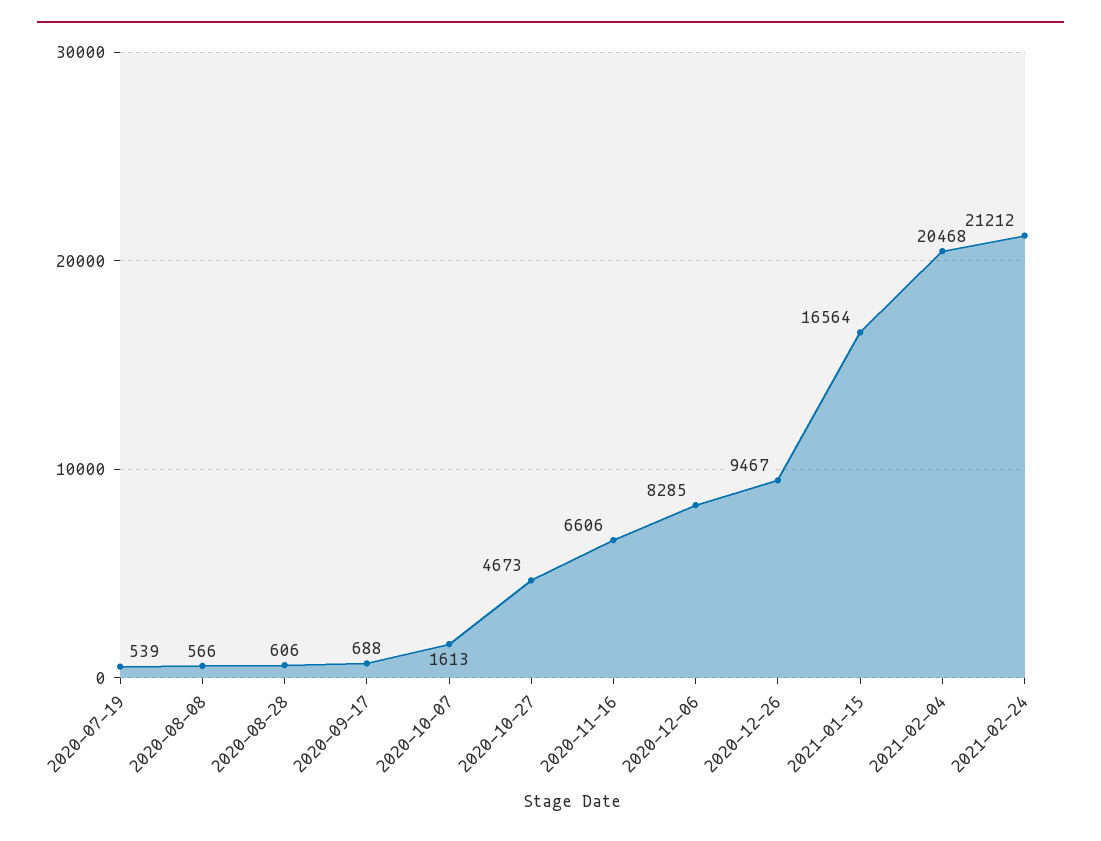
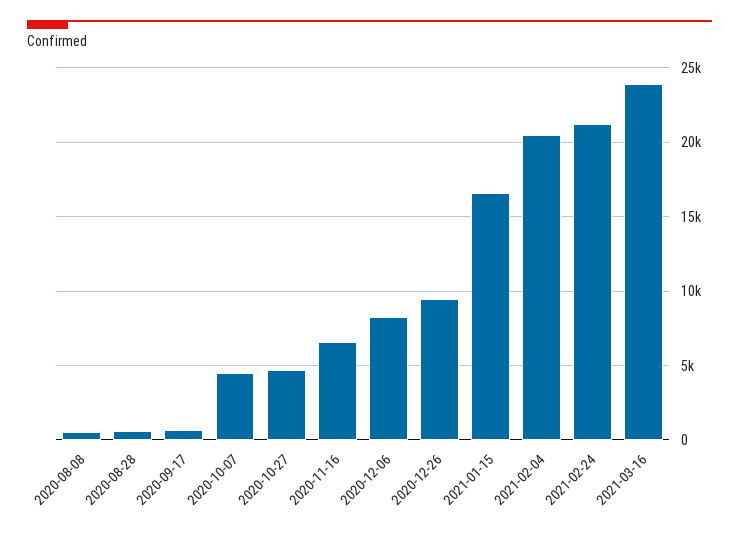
2020-07-19: 539 -> none
2020-10-07: 1613 -> 4500
2021-03-16: none -> 24000

